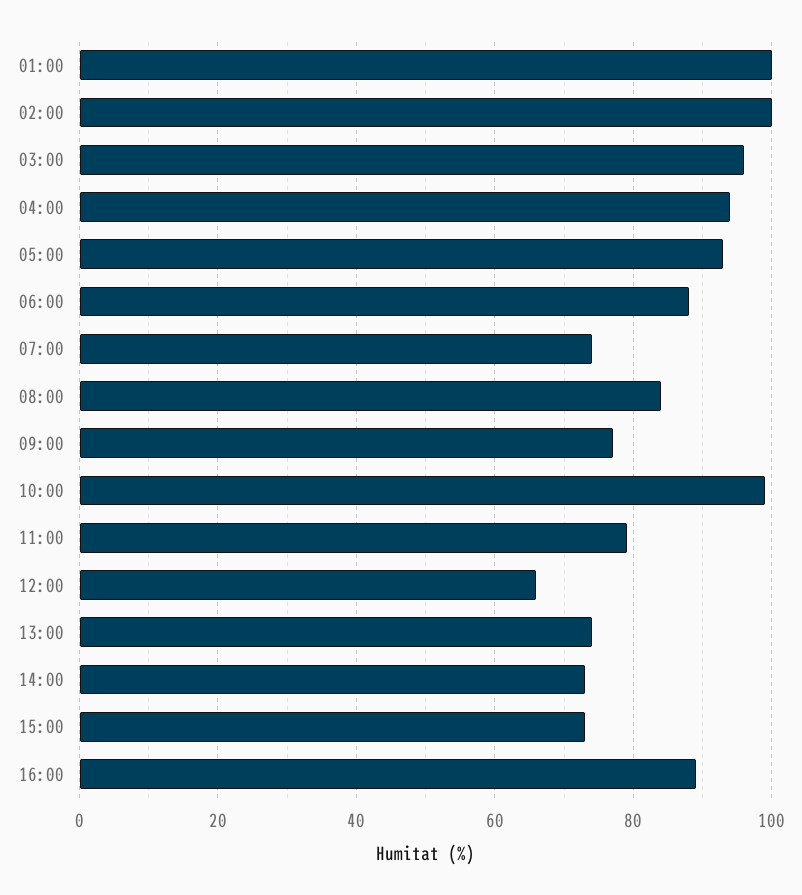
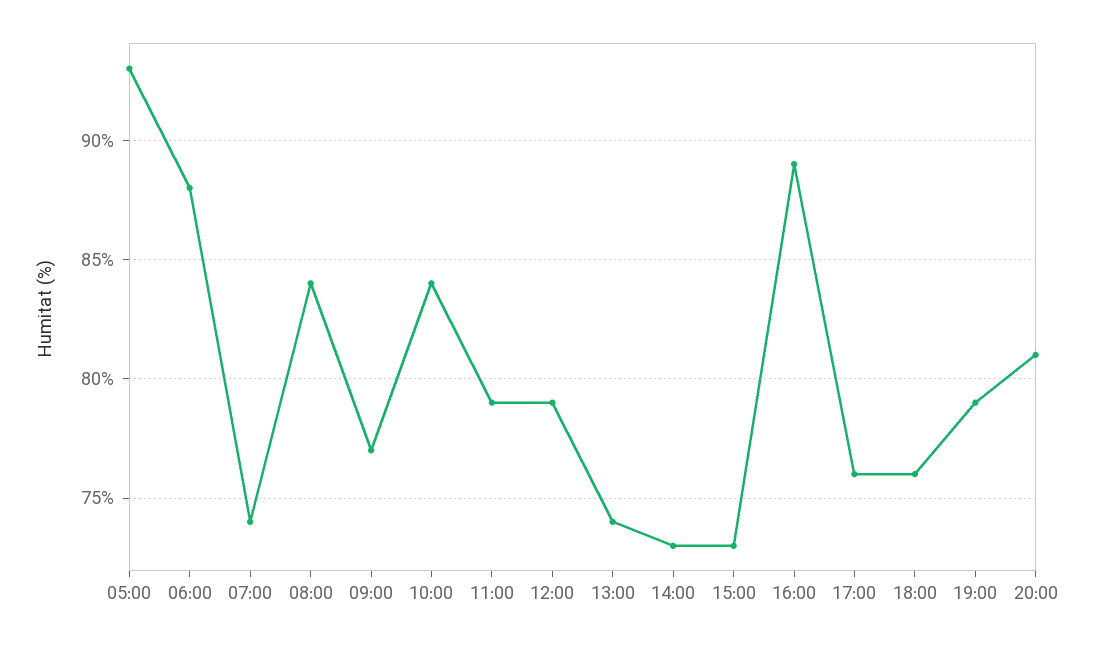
01:00: 100 -> none
02:00: 100 -> none
03:00: 95 -> none
04:00: 95 -> none
10:00: 100 -> 84
12:00: 65 -> 79
17:00: none -> 76
18:00: none -> 76
19:00: none -> 79
20:00: none -> 81

